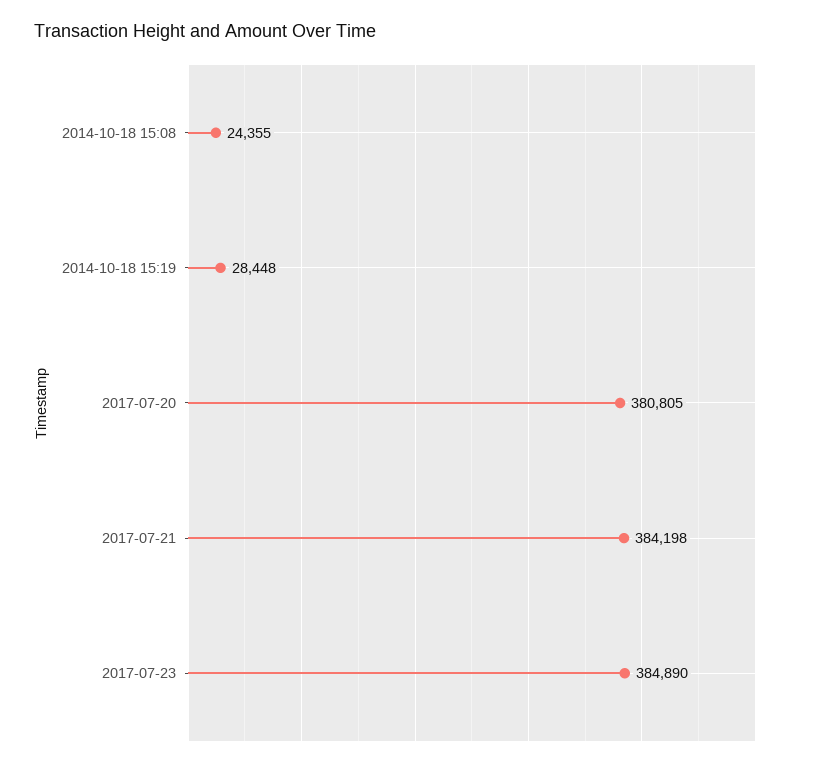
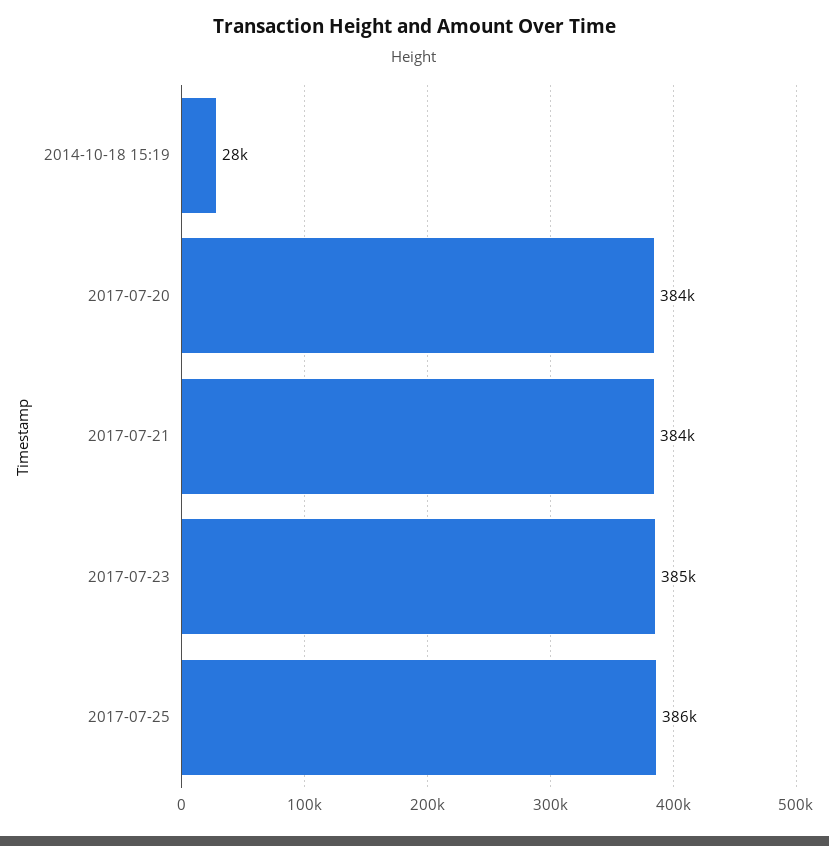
2014-10-18 15:08: 24355 -> none
2017-07-20: 380805 -> 384000
2017-07-25: none -> 386000

